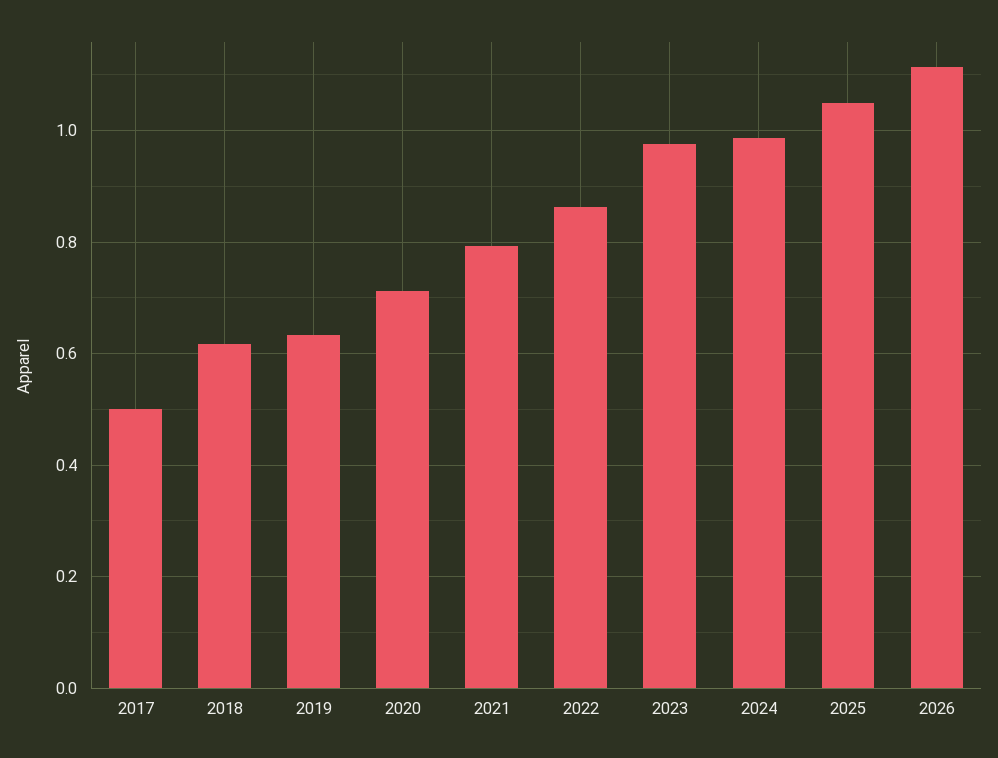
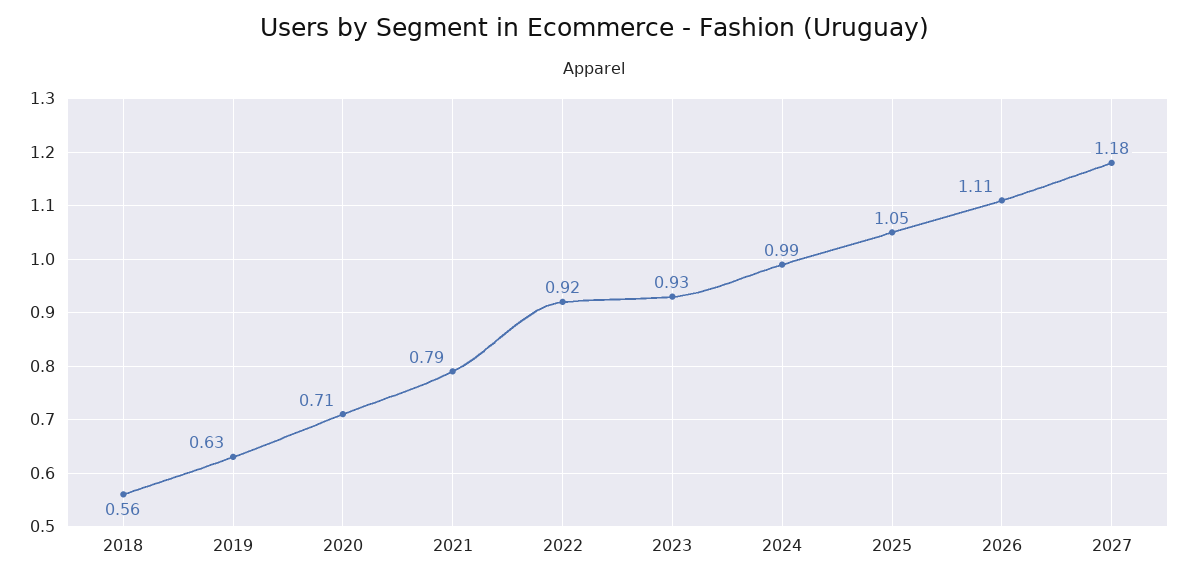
2017: 0.5 -> none
2018: 0.62 -> 0.56
2022: 0.86 -> 0.92
2023: 0.98 -> 0.93
2027: none -> 1.18

